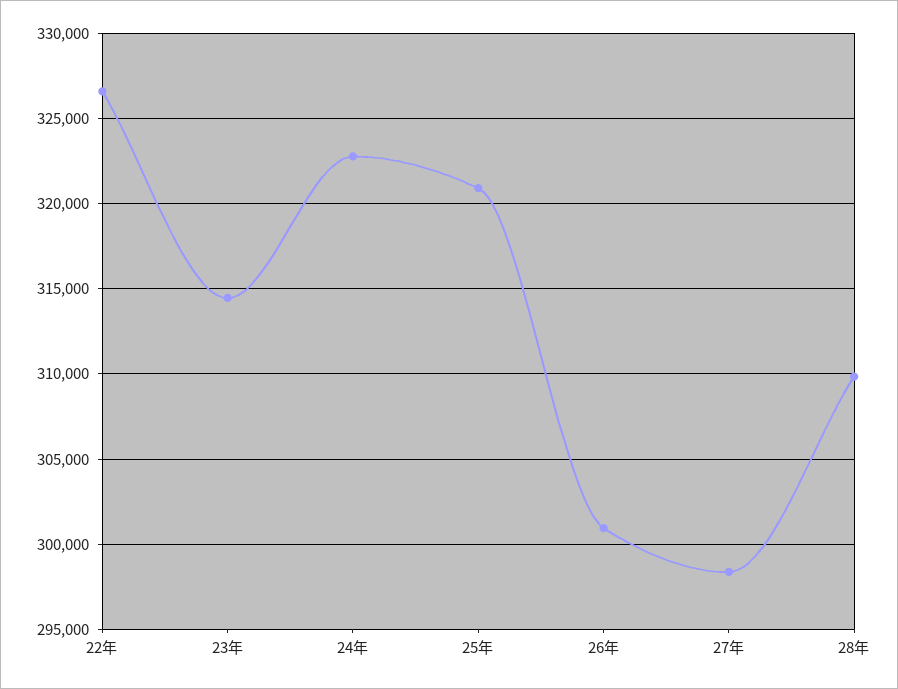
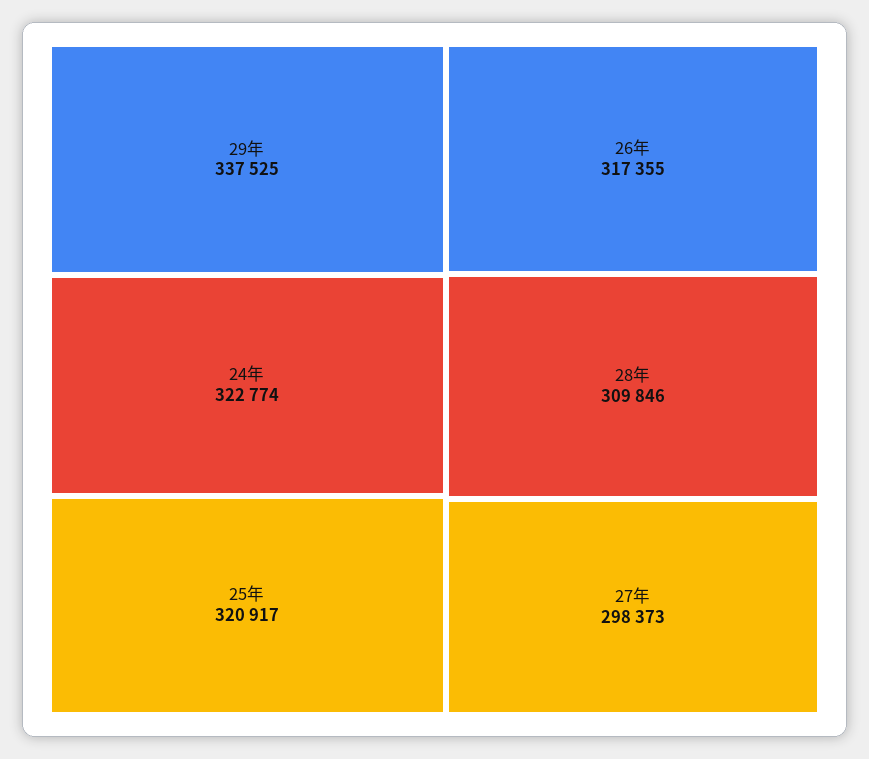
22年: 326500 -> none
23年: 314500 -> none
26年: 301000 -> 317355
29年: none -> 337525

